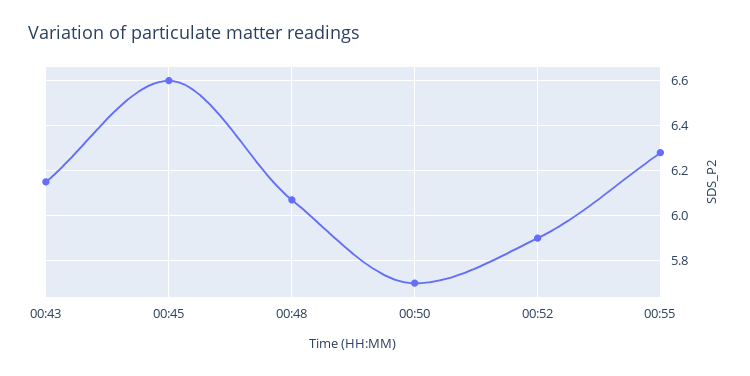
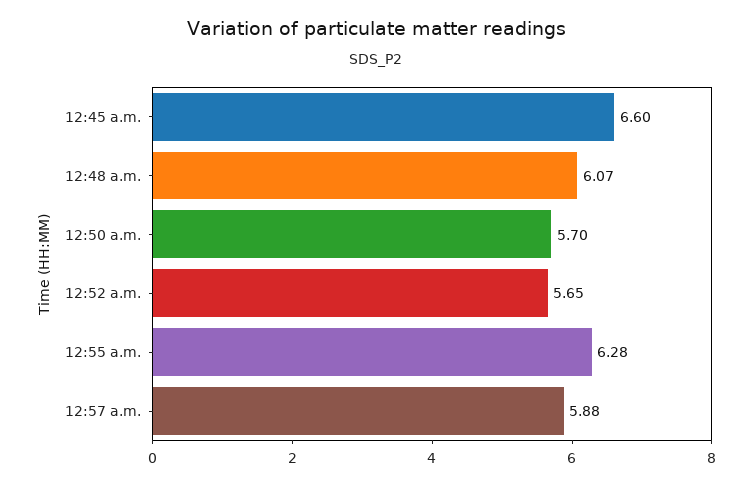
00:43: 6.15 -> none
00:52: 5.9 -> 5.65
12:57 a.m.: none -> 5.88

